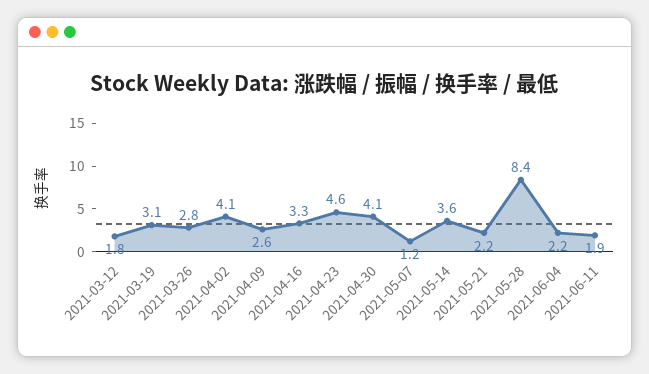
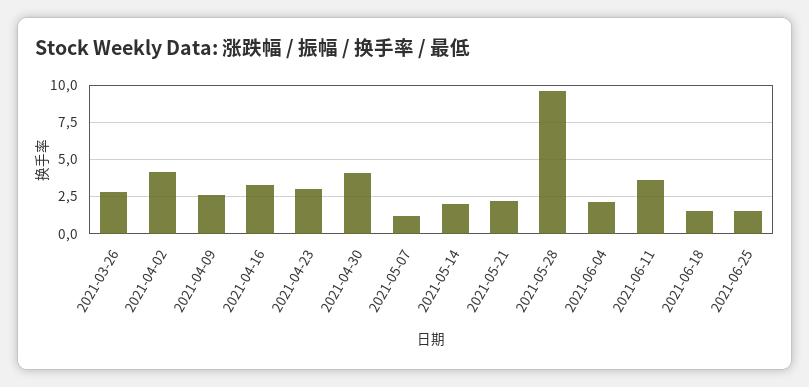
2021-03-12: 1.8 -> none
2021-03-19: 3.1 -> none
2021-04-23: 4.6 -> 3
2021-05-14: 3.6 -> 2
2021-05-28: 8.4 -> 9.5
2021-06-11: 1.9 -> 3.5
2021-06-18: none -> 1.5
2021-06-25: none -> 1.5

